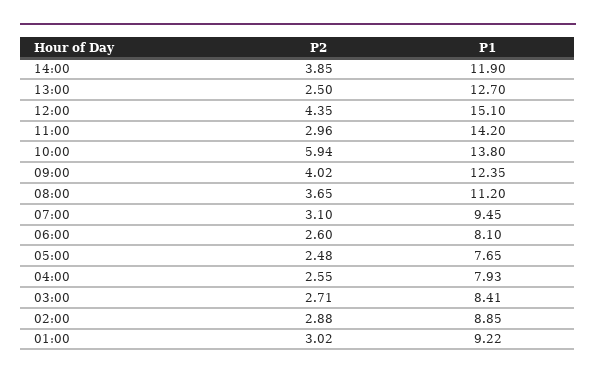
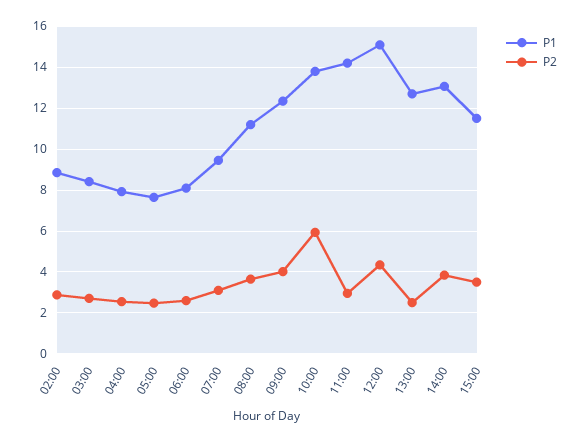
P1, 14:00: 11.9 -> 13
P2, 01:00: 3.02 -> none
P1, 01:00: 9.22 -> none
P1, 15:00: none -> 11.5
P2, 15:00: none -> 3.5

